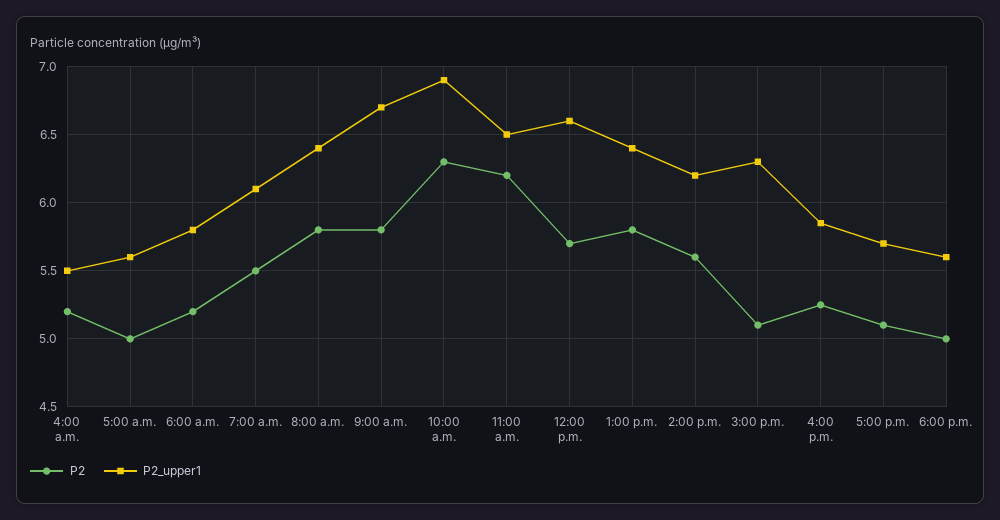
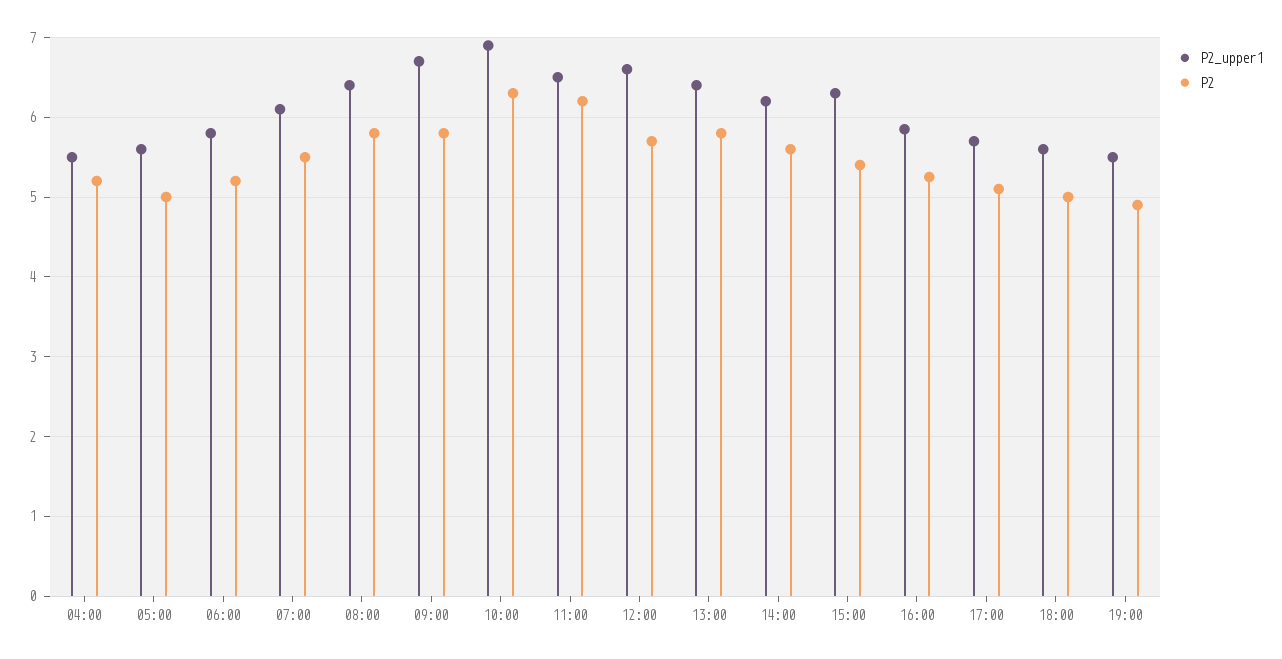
P2, 3:00 p.m.: 5.1 -> 5.4
P2_upper1, 19:00: none -> 5.5
P2, 19:00: none -> 4.9

